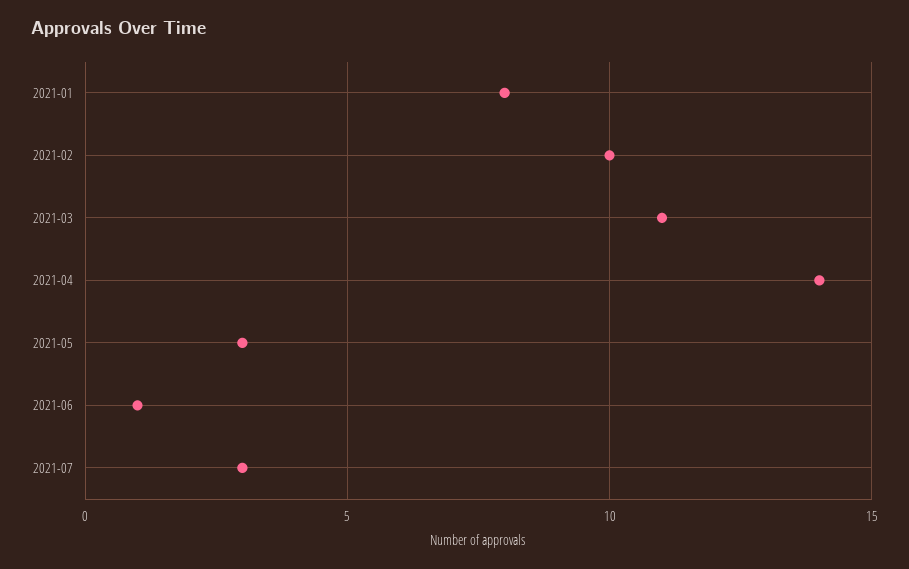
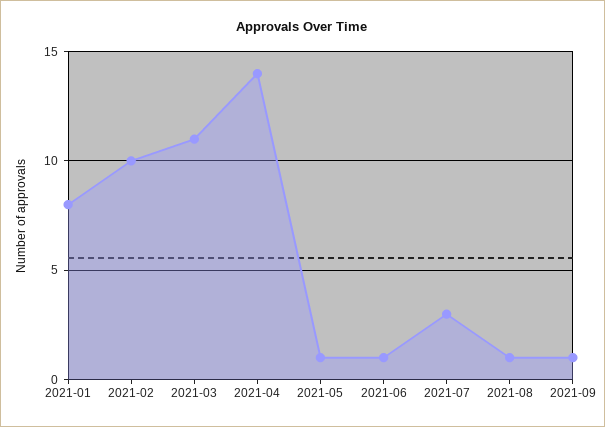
2021-05: 3 -> 1
2021-08: none -> 1
2021-09: none -> 1

